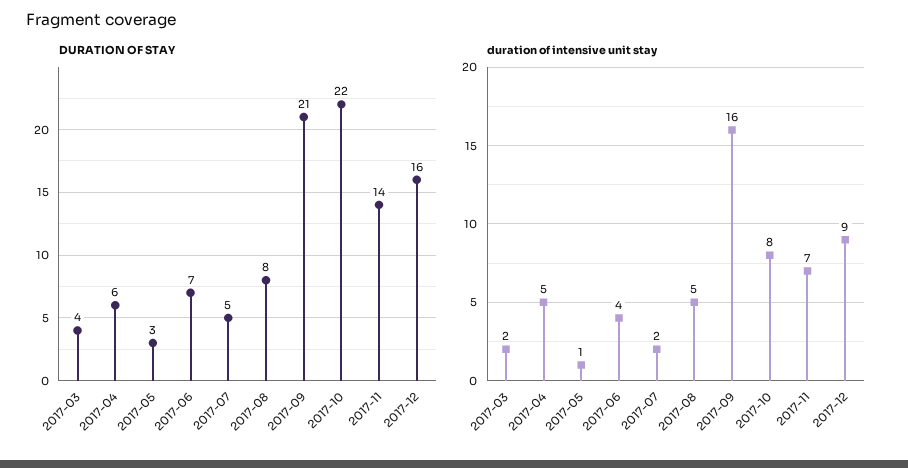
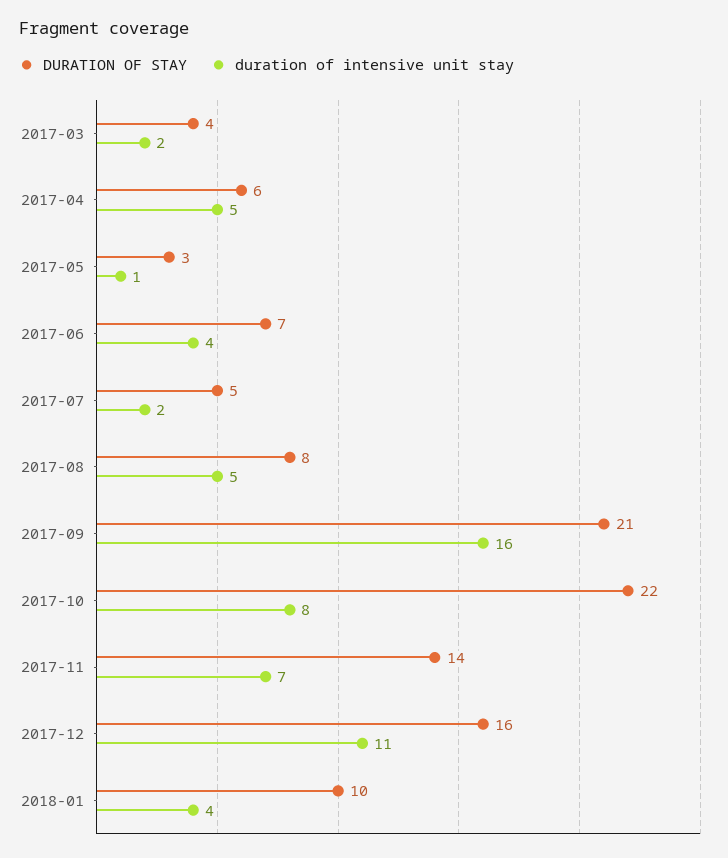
duration of intensive unit stay, 2017-12: 9 -> 11
DURATION OF STAY, 2018-01: none -> 10
duration of intensive unit stay, 2018-01: none -> 4

